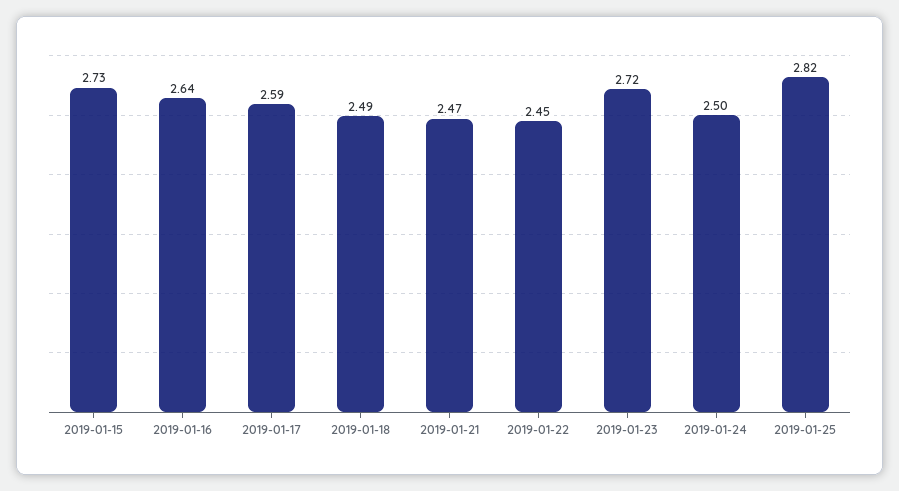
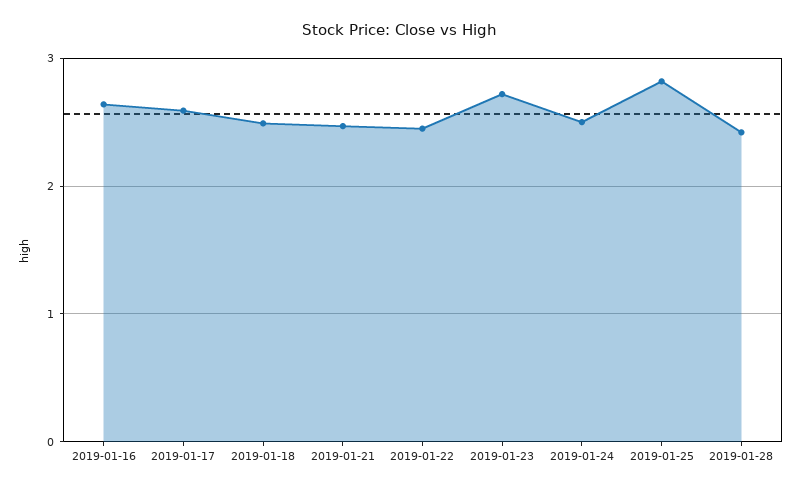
2019-01-15: 2.73 -> none
2019-01-28: none -> 2.4

